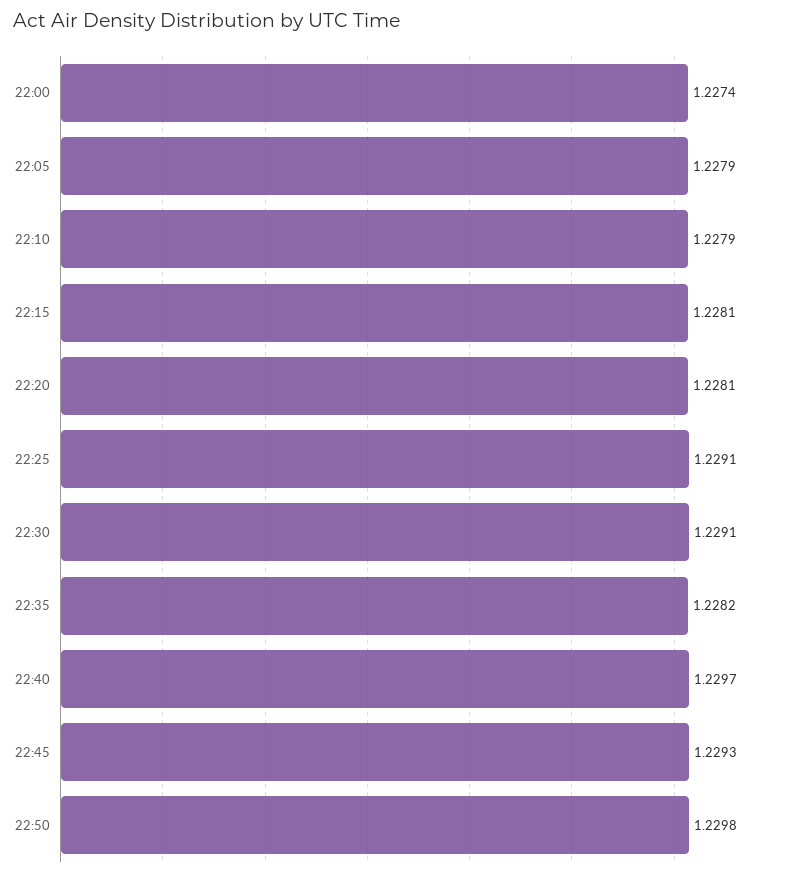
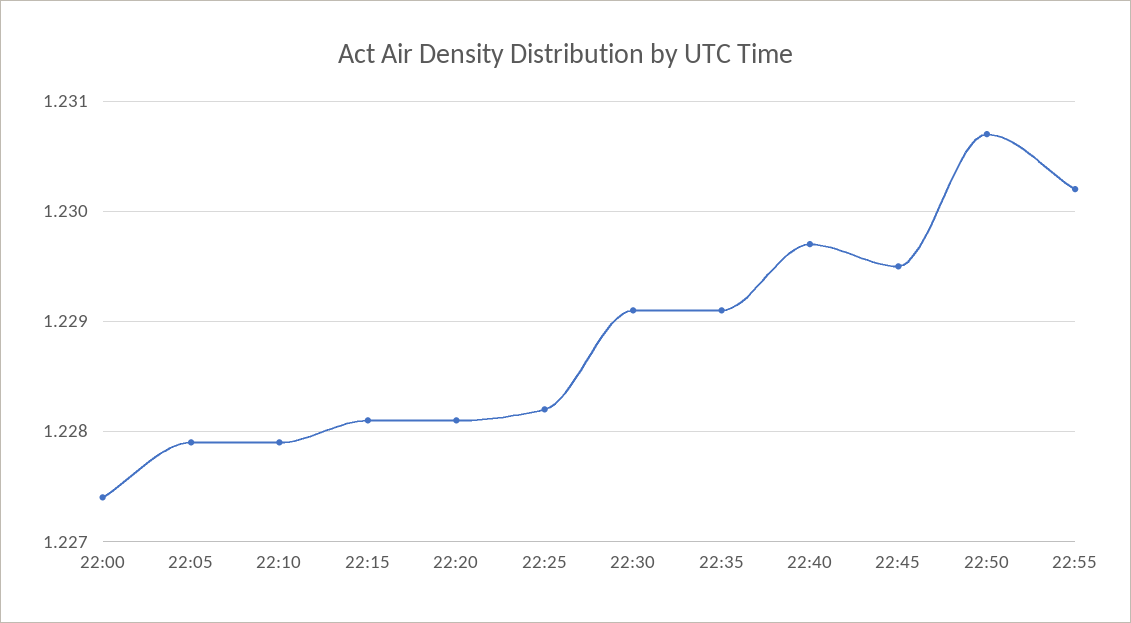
22:25: 1.2291 -> 1.2282
22:35: 1.2282 -> 1.2291
22:45: 1.2293 -> 1.2295
22:50: 1.2298 -> 1.2307
22:55: none -> 1.2302

